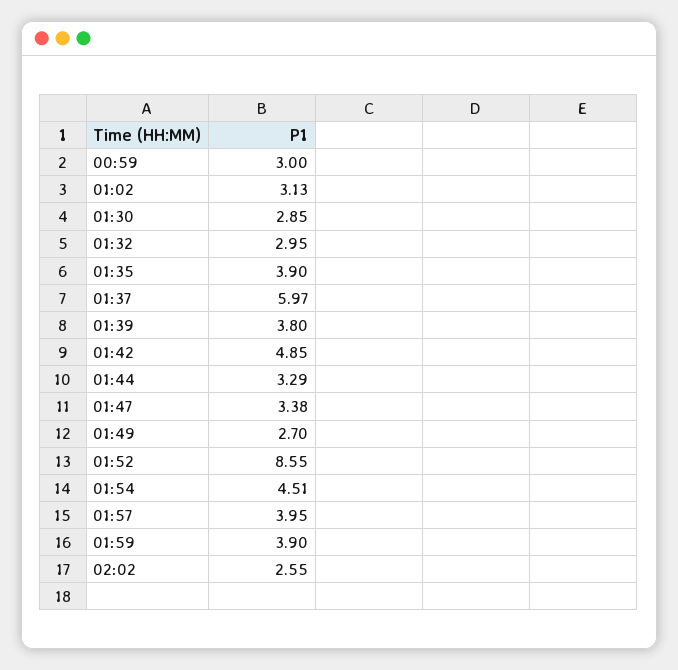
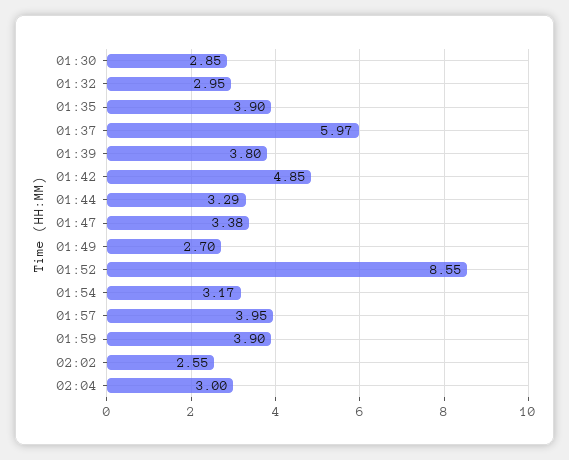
00:59: 3 -> none
01:02: 3.13 -> none
01:54: 4.51 -> 3.17
02:04: none -> 3

